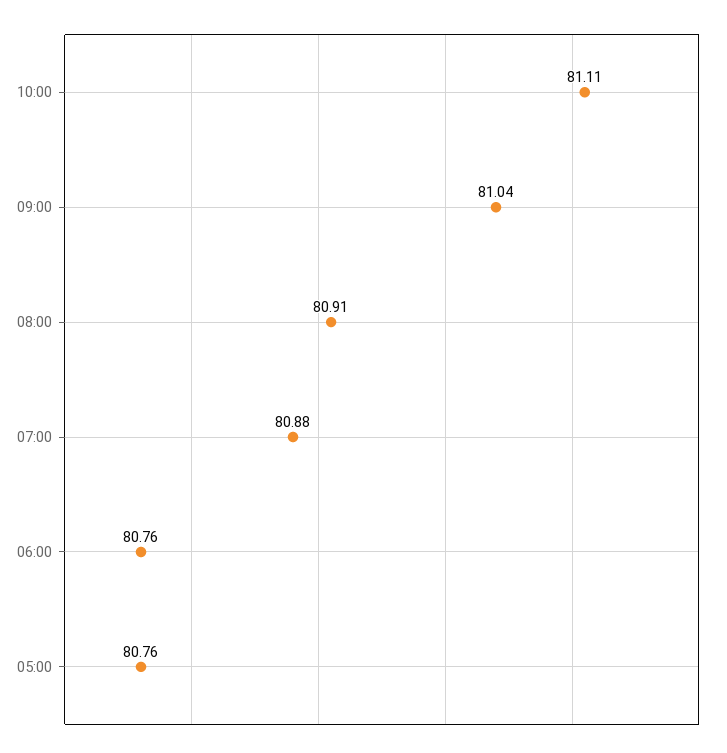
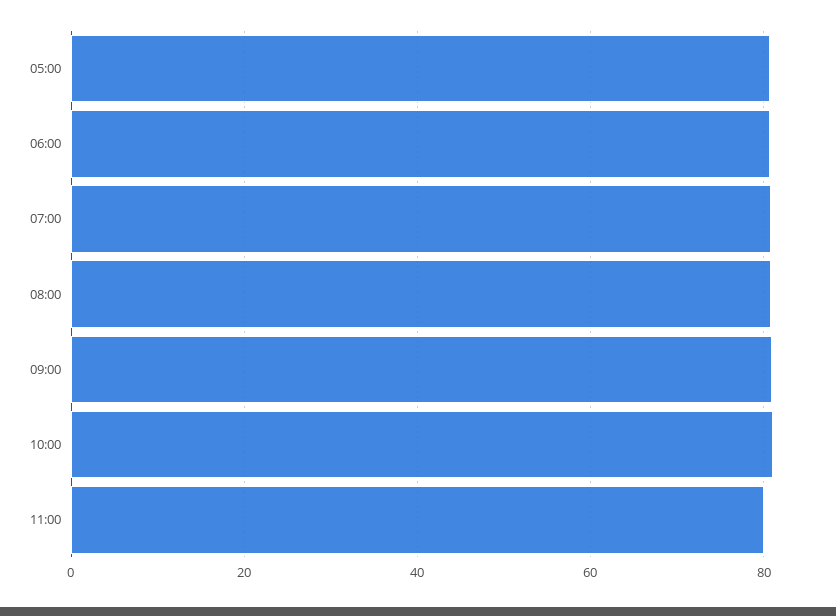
11:00: none -> 80

